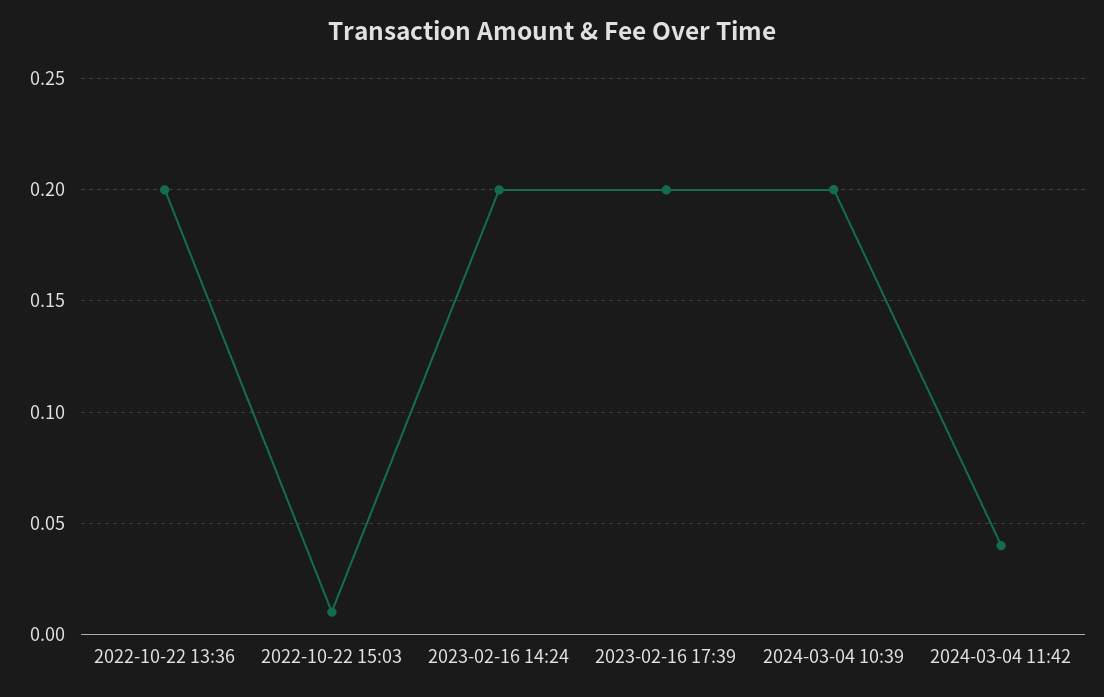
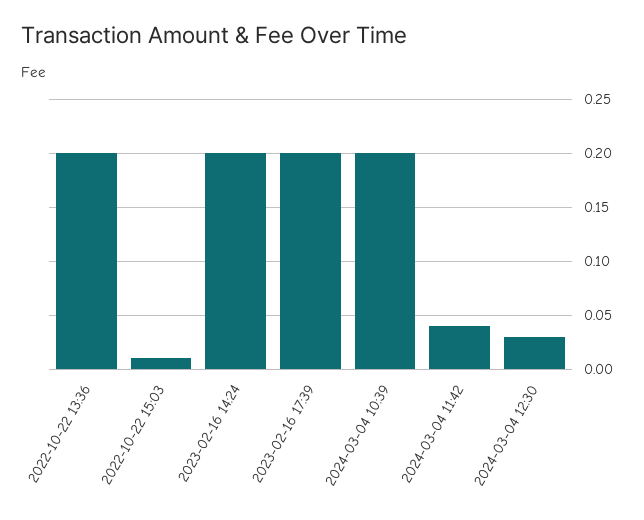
2024-03-04 12:30: none -> 0.03

